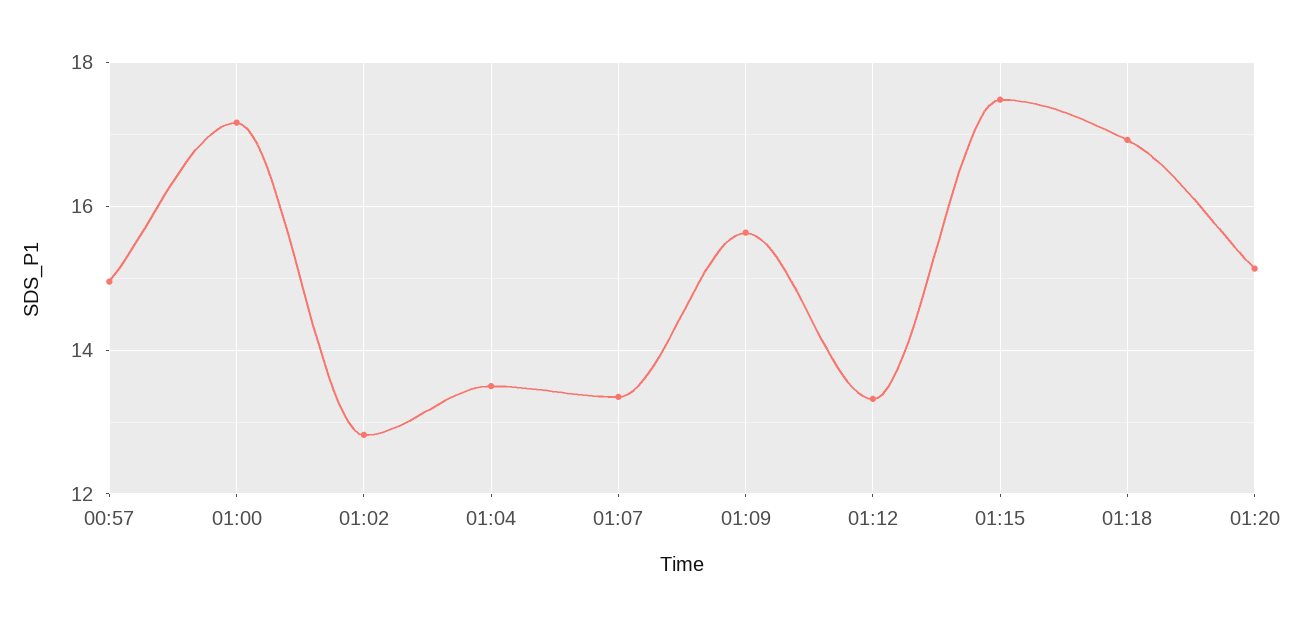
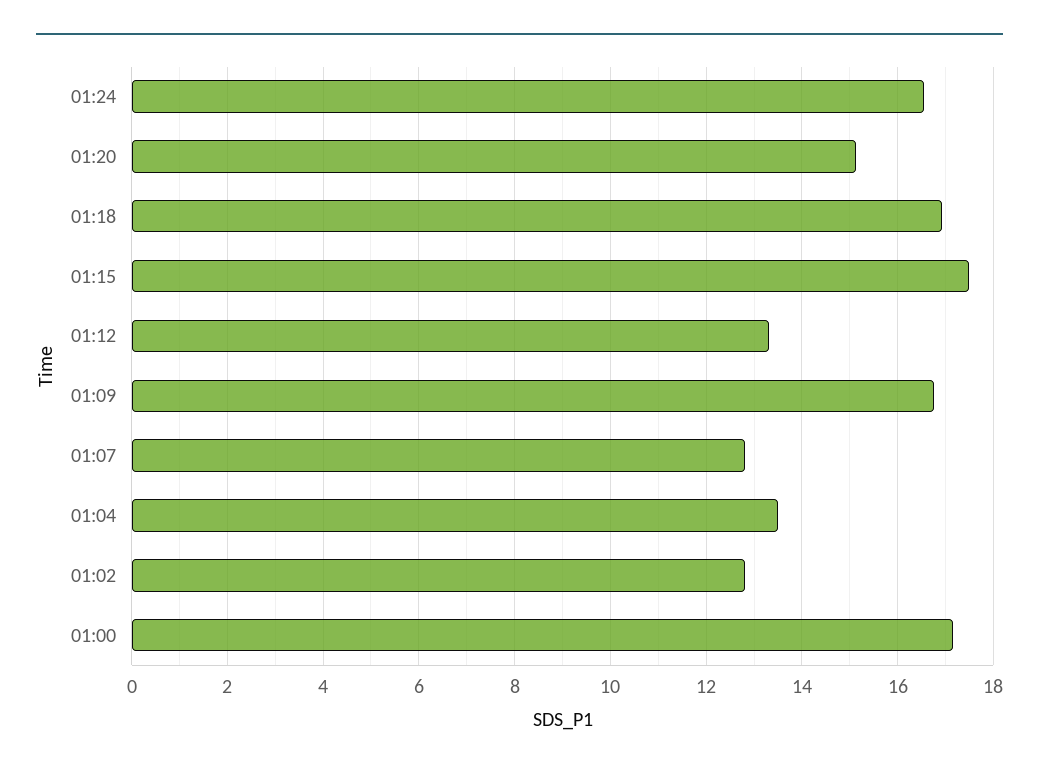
00:57: 15 -> none
01:07: 13.4 -> 12.8
01:09: 15.6 -> 16.8
01:24: none -> 16.6

